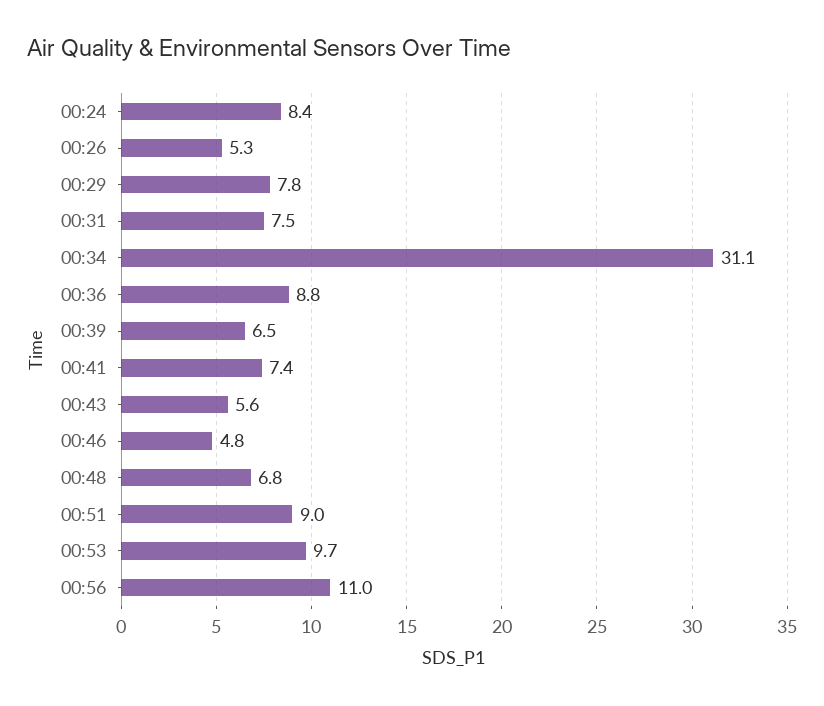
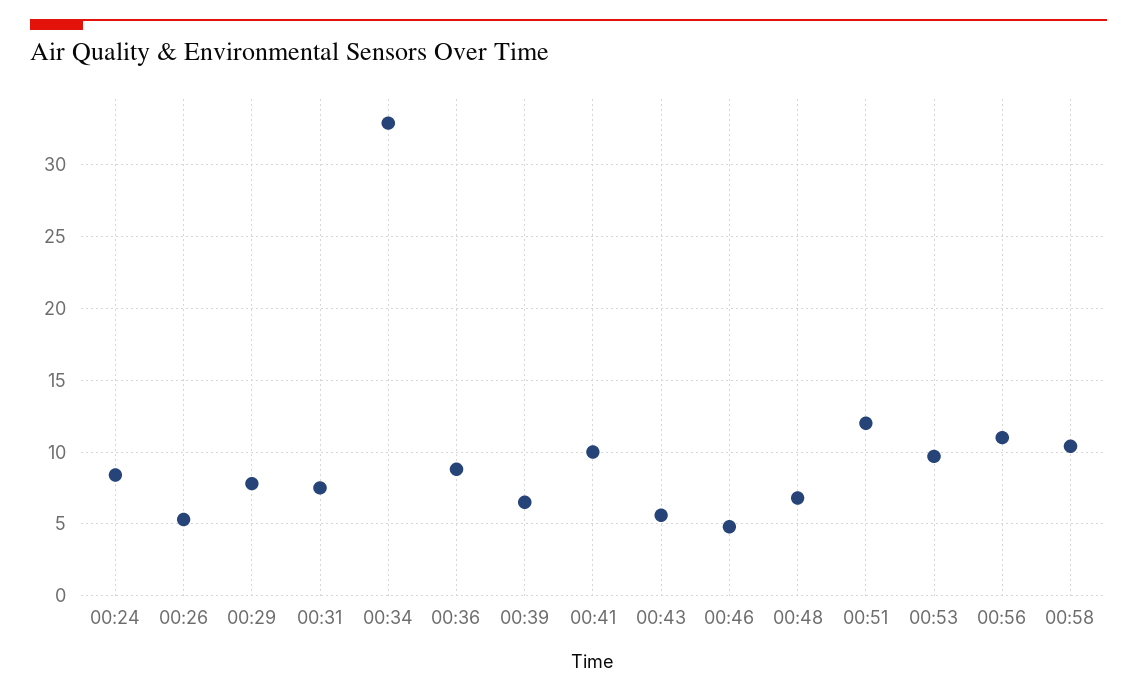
00:34: 31.1 -> 33
00:41: 7.4 -> 10
00:51: 9 -> 12
00:58: none -> 10.5

